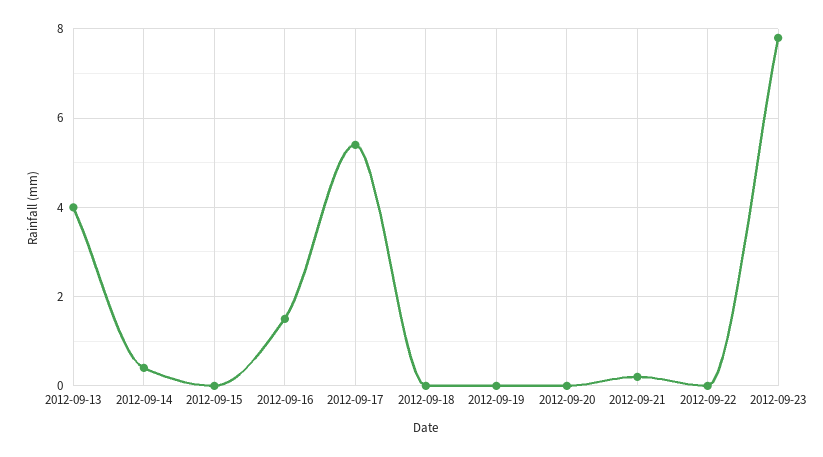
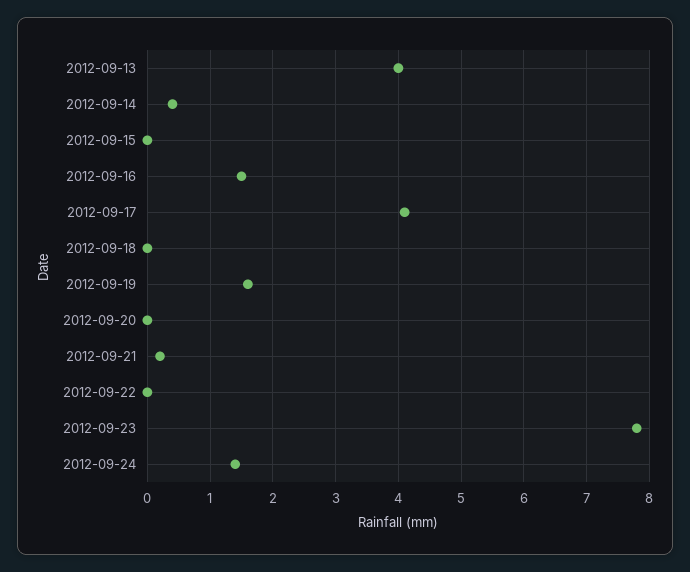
2012-09-17: 5.5 -> 4.1
2012-09-19: 0 -> 1.6
2012-09-24: none -> 1.4

